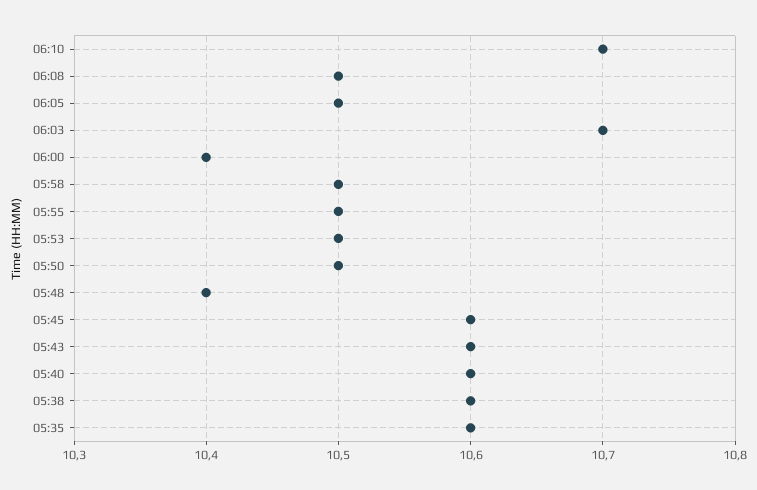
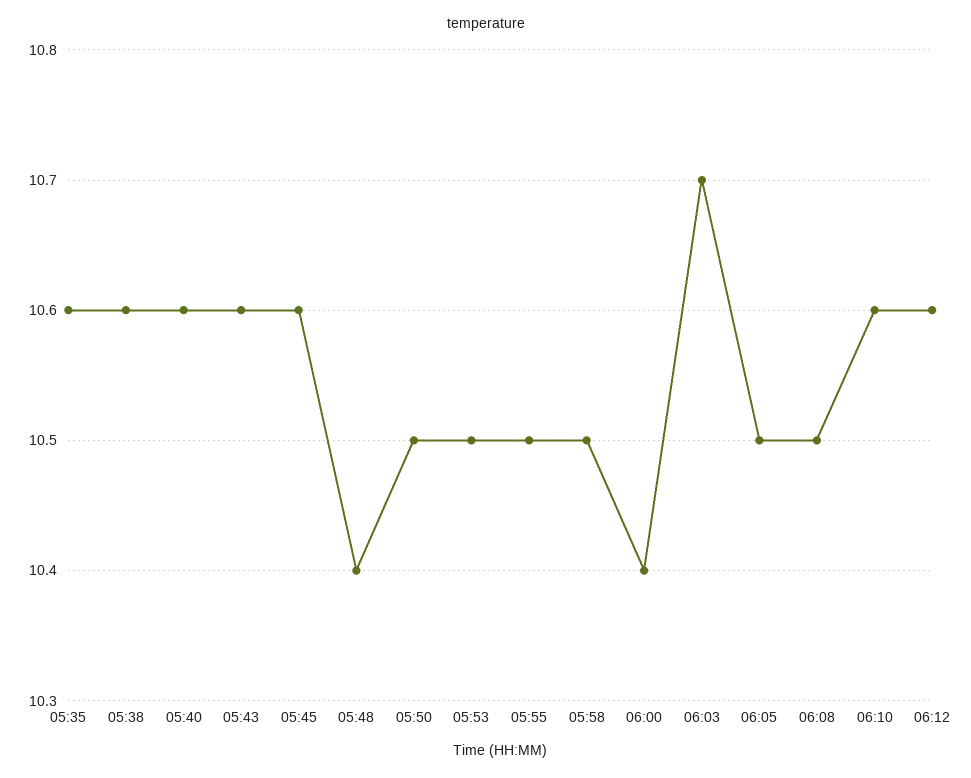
06:10: 10.7 -> 10.6
06:12: none -> 10.6

